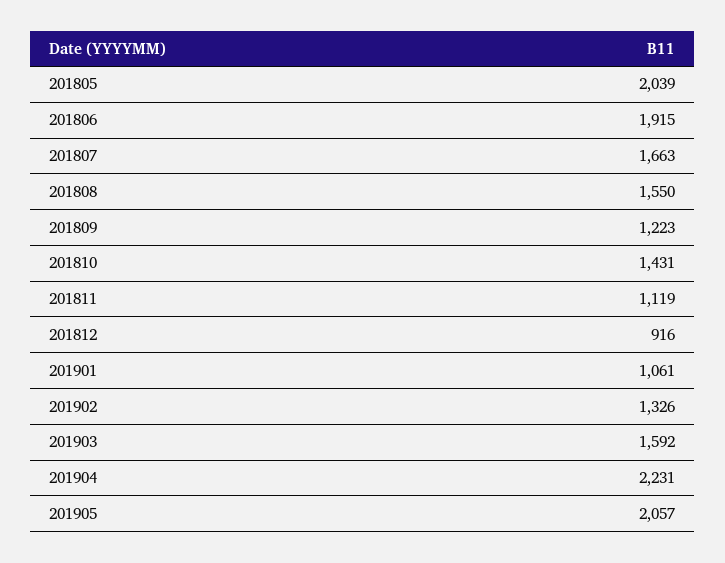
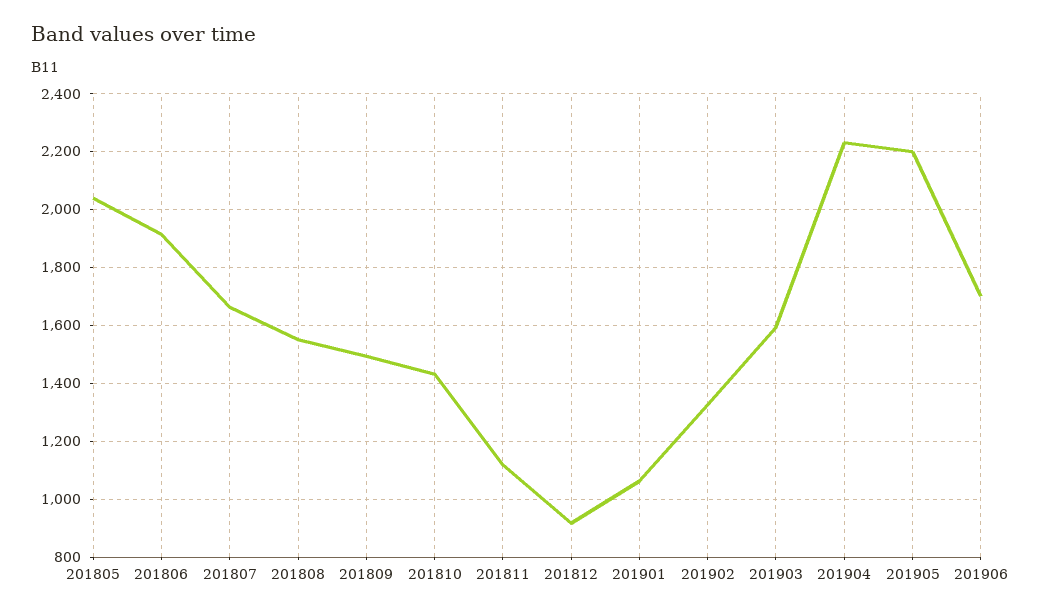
201809: 1223 -> 1500
201905: 2057 -> 2200
201906: none -> 1700

